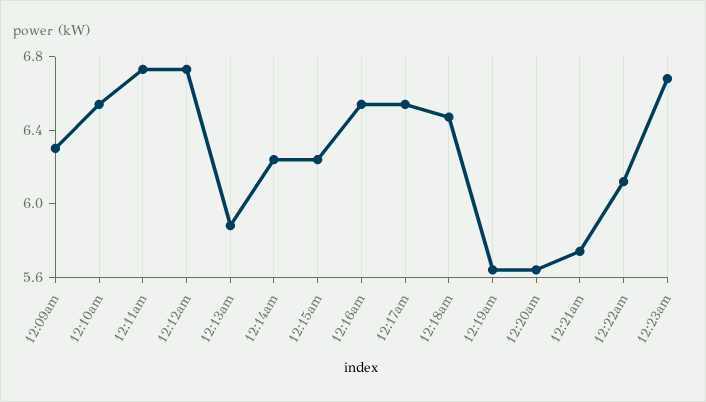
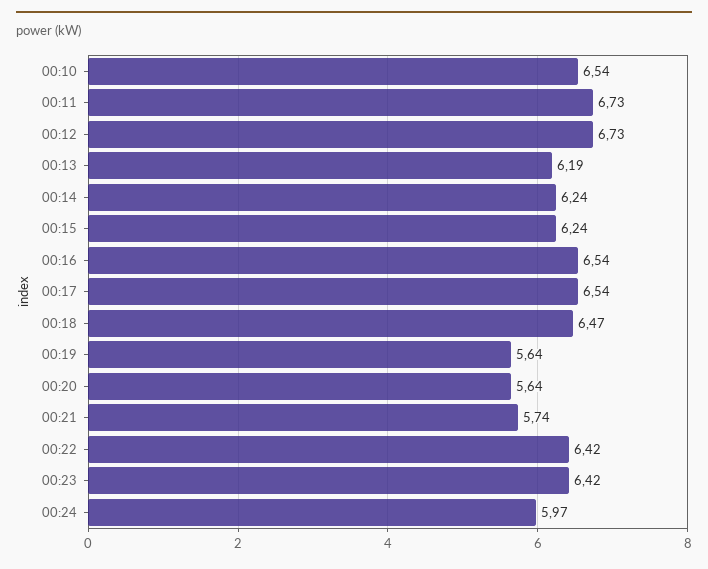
12:09am: 6.3 -> none
12:13am: 5.9 -> 6.19
12:22am: 6.1 -> 6.42
12:23am: 6.7 -> 6.42
00:24: none -> 5.97

